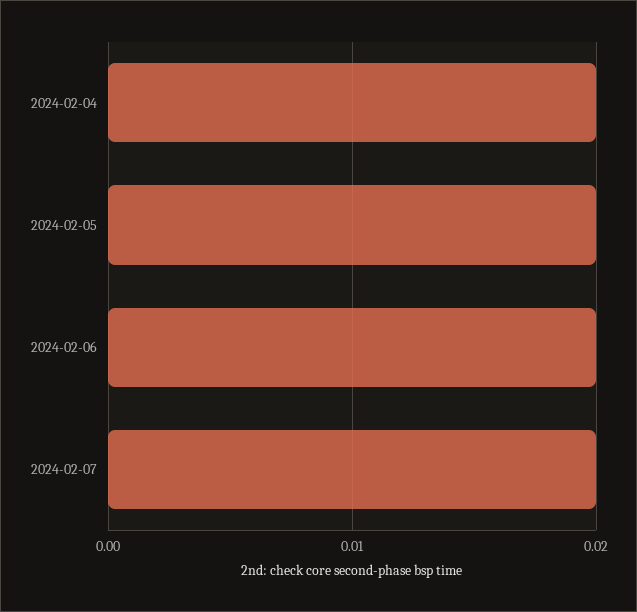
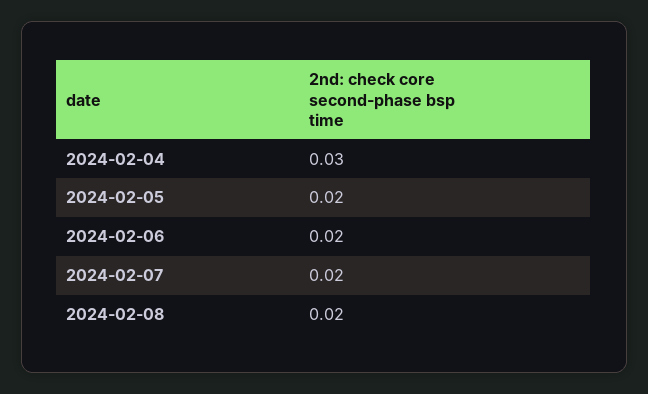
2024-02-04: 0.02 -> 0.03
2024-02-08: none -> 0.02

